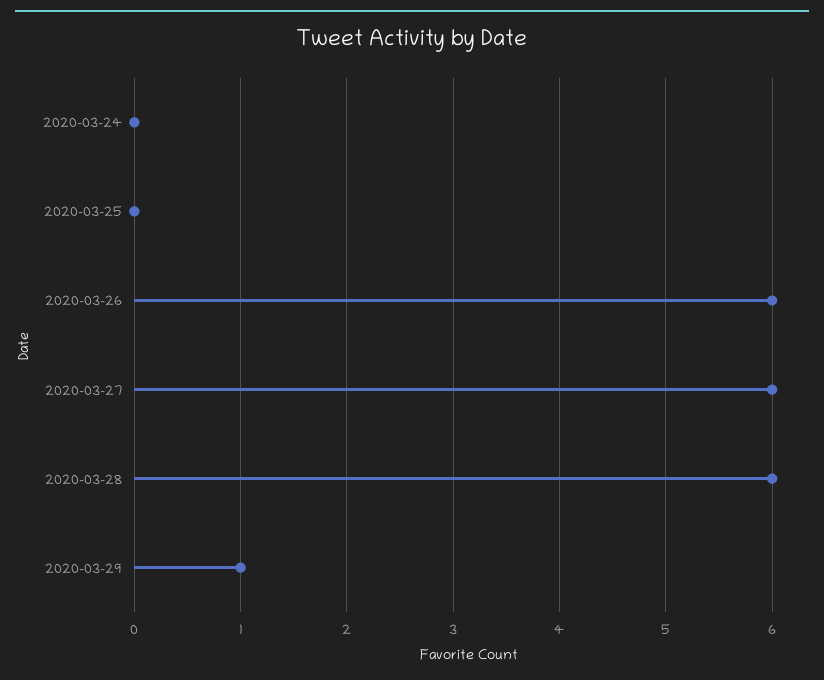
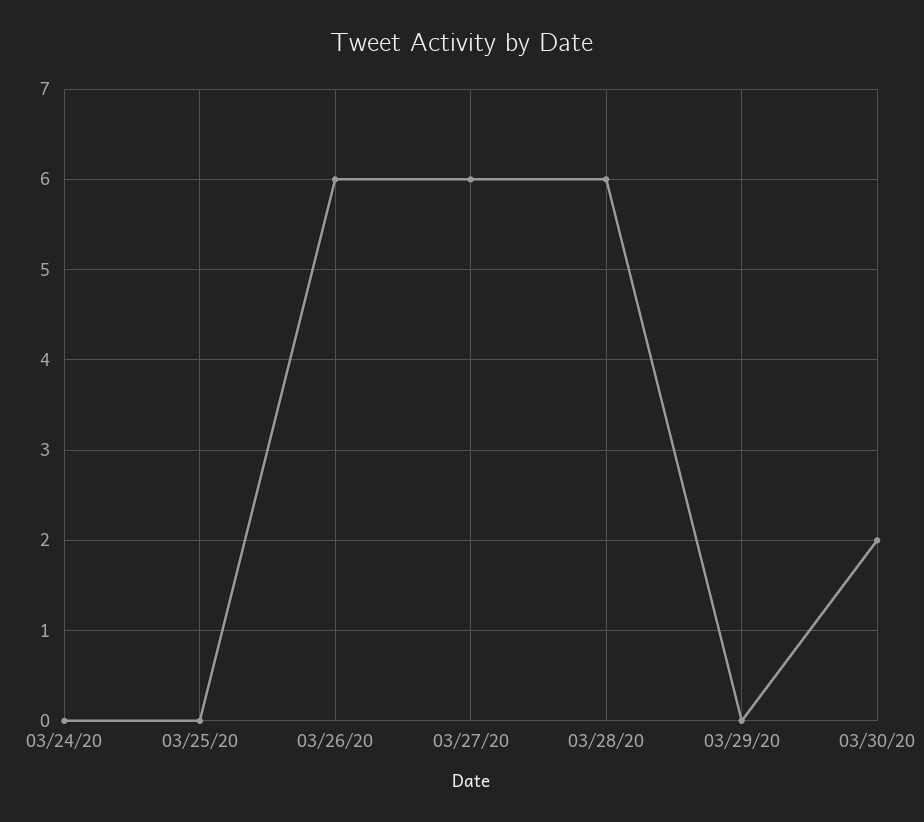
2020-03-29: 1 -> 0
03/30/20: none -> 2

